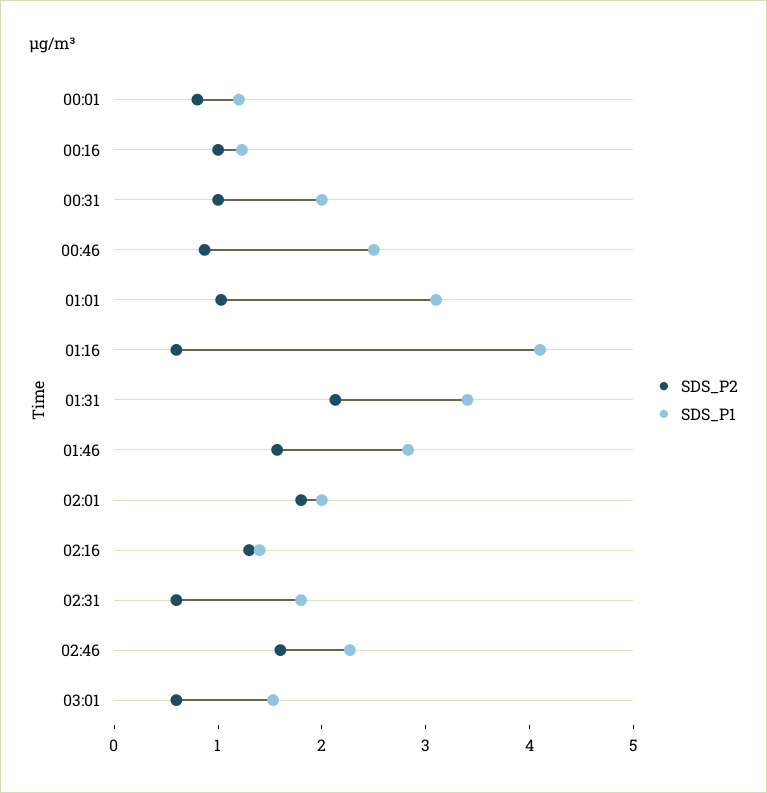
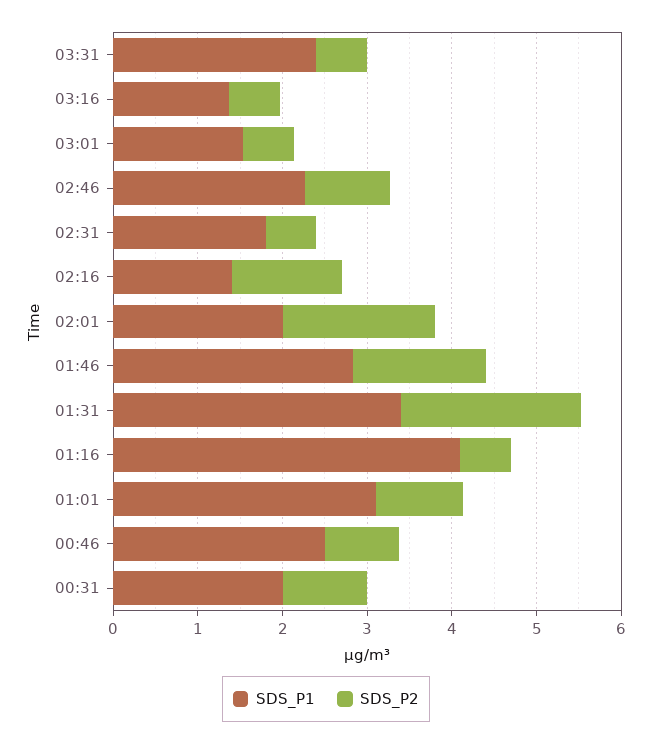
SDS_P2, 00:01: 0.8 -> none
SDS_P1, 00:01: 1.2 -> none
SDS_P2, 00:16: 1 -> none
SDS_P1, 00:16: 1.2 -> none
SDS_P2, 02:46: 1.6 -> 1
SDS_P1, 03:31: none -> 2.4
SDS_P2, 03:31: none -> 0.6
SDS_P1, 03:16: none -> 1.4
SDS_P2, 03:16: none -> 0.6

